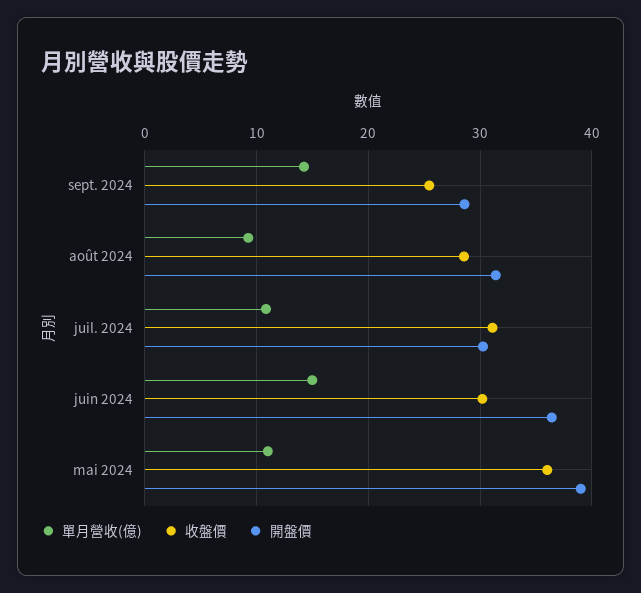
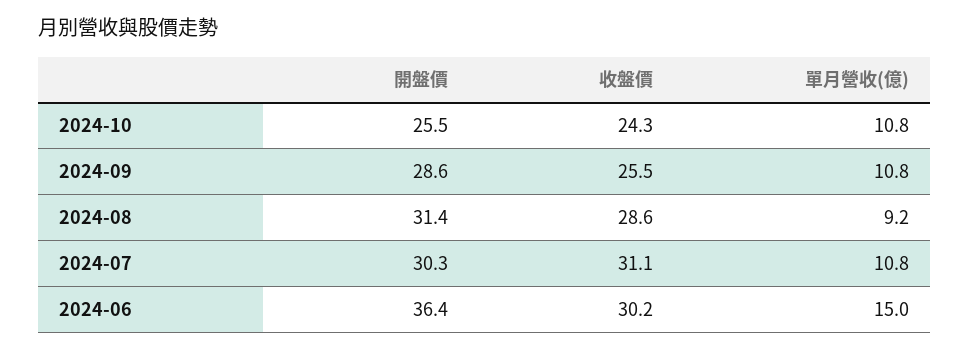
單月營收(億), sept. 2024: 14 -> 10.8
單月營收(億), mai 2024: 11 -> none
收盤價, mai 2024: 36 -> none
開盤價, mai 2024: 39 -> none
開盤價, 2024-10: none -> 25.5
收盤價, 2024-10: none -> 24.3
單月營收(億), 2024-10: none -> 10.8

